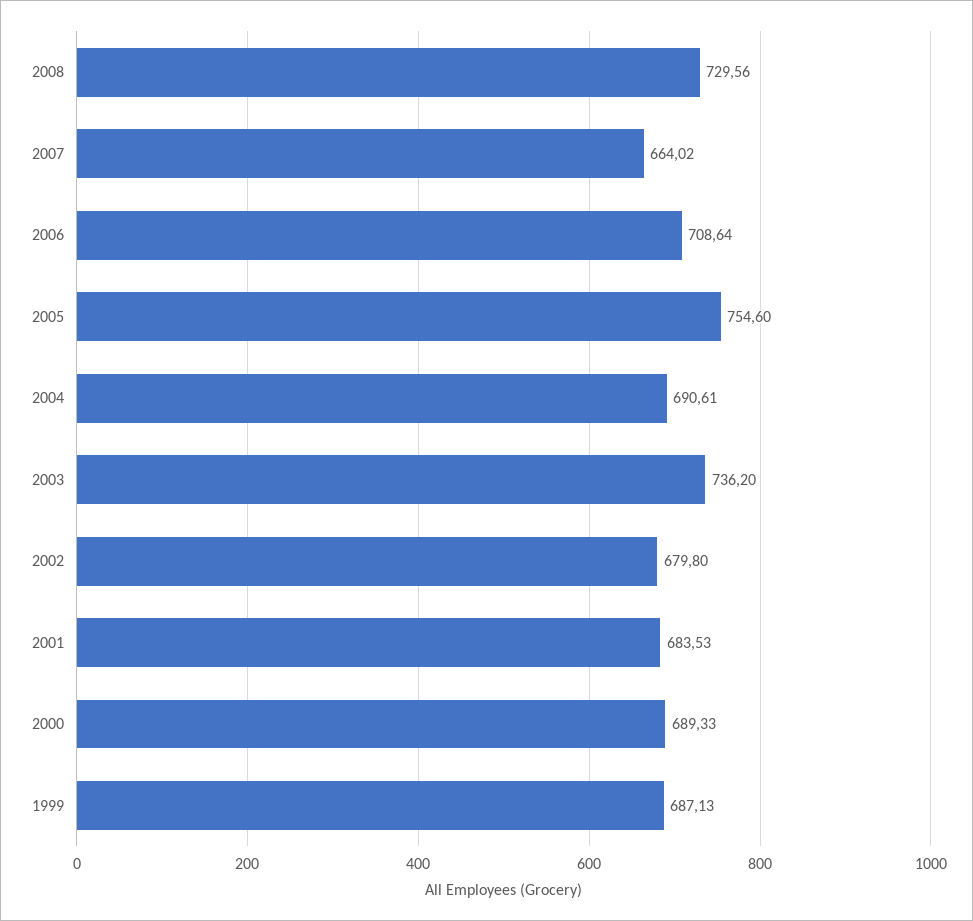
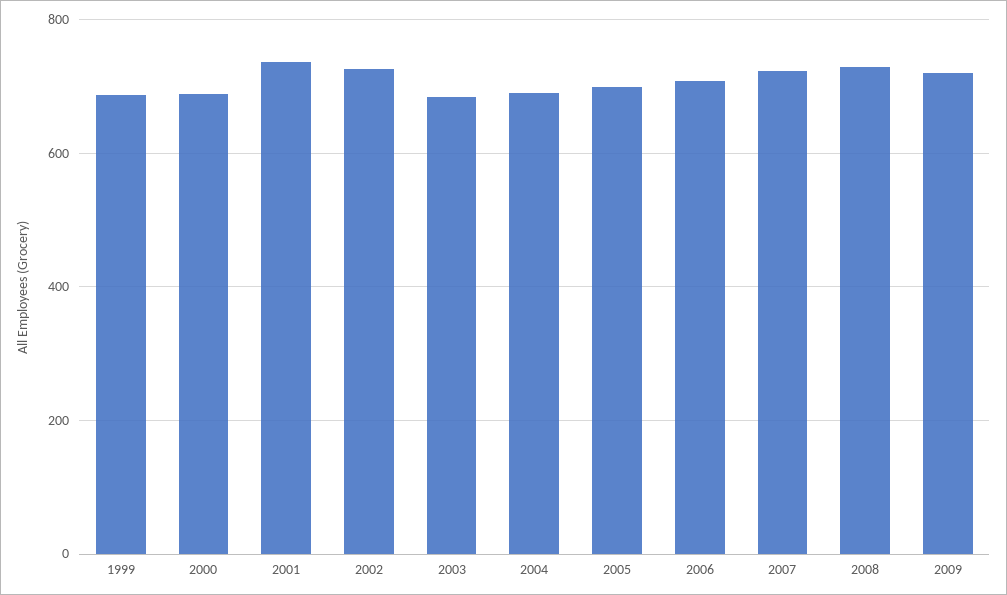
2007: 664.02 -> 720
2005: 754.6 -> 700
2003: 736.2 -> 680
2002: 679.8 -> 720
2001: 683.53 -> 740
2009: none -> 720

